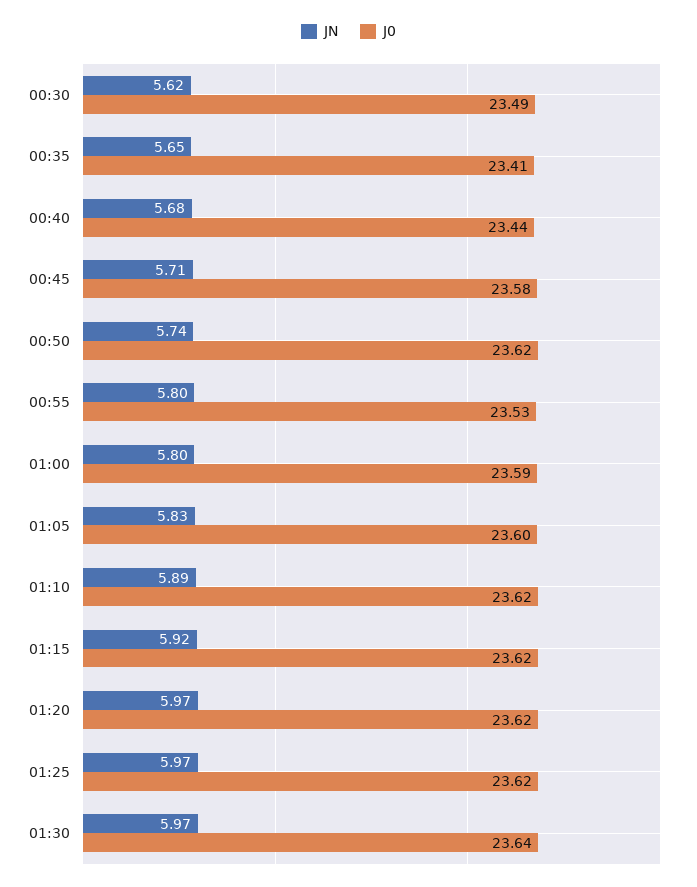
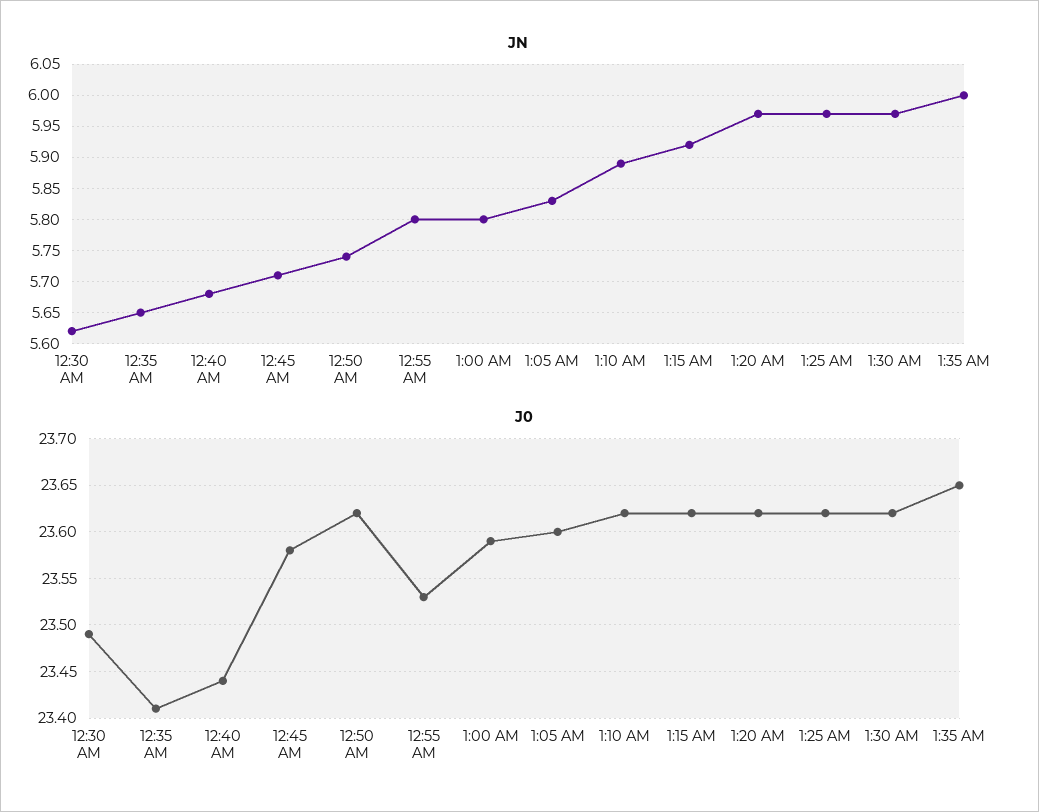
J0, 01:30: 23.64 -> 23.62
JN, 1:35 AM: none -> 6
J0, 1:35 AM: none -> 23.65

